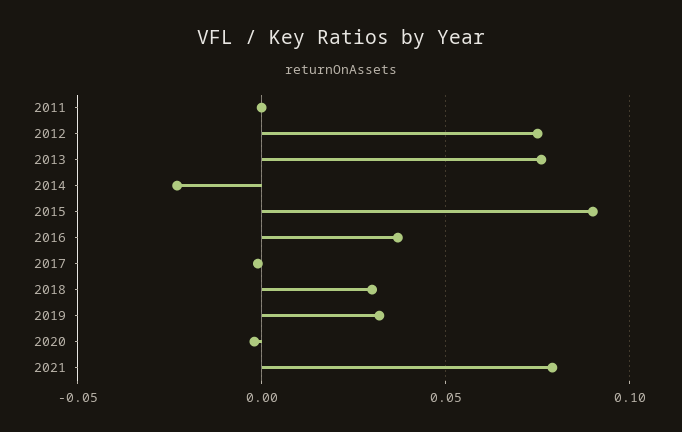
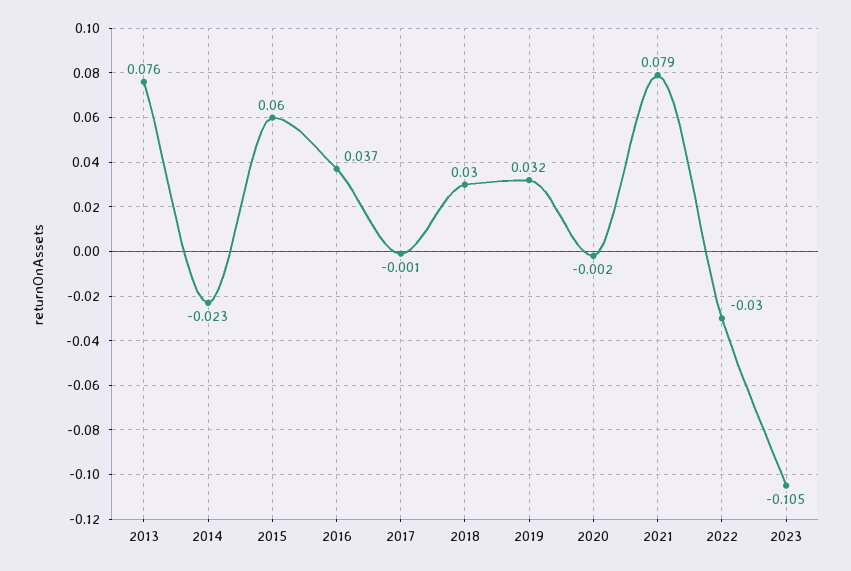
2011: 0 -> none
2012: 0.075 -> none
2015: 0.09 -> 0.06
2022: none -> -0.03
2023: none -> -0.105

